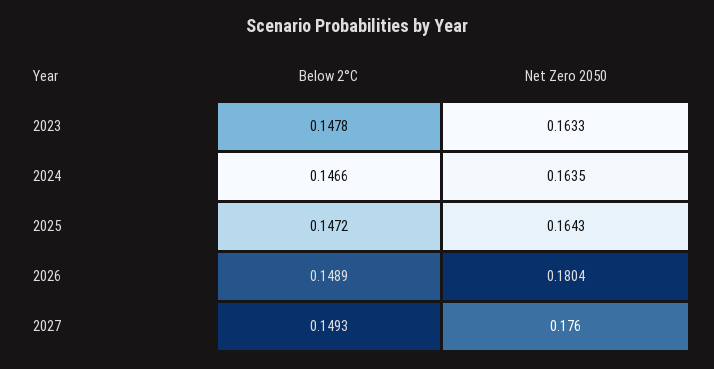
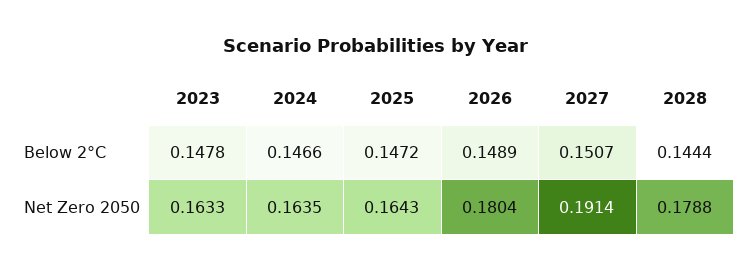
Below 2°C, 2027: 0.1493 -> 0.1507
Net Zero 2050, 2027: 0.176 -> 0.1914
Below 2°C, 2028: none -> 0.1444
Net Zero 2050, 2028: none -> 0.1788

